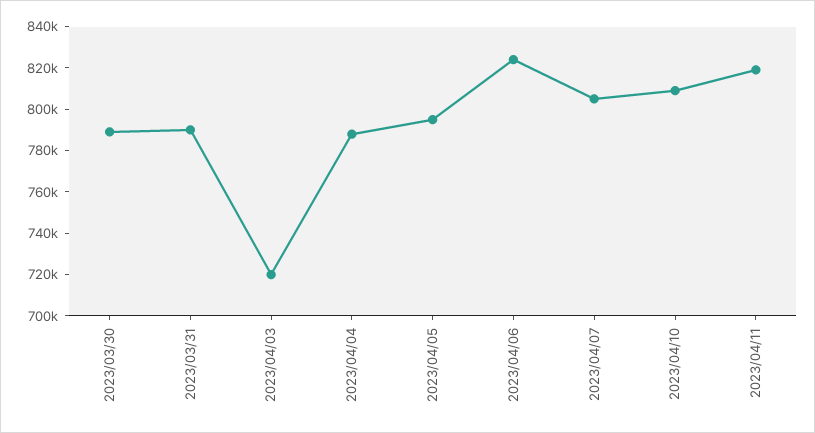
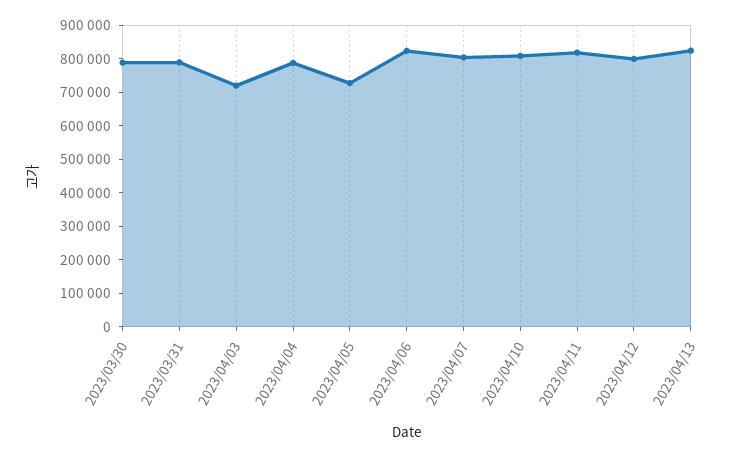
2023/04/05: 795000 -> 725000
2023/04/12: none -> 800000
2023/04/13: none -> 825000

